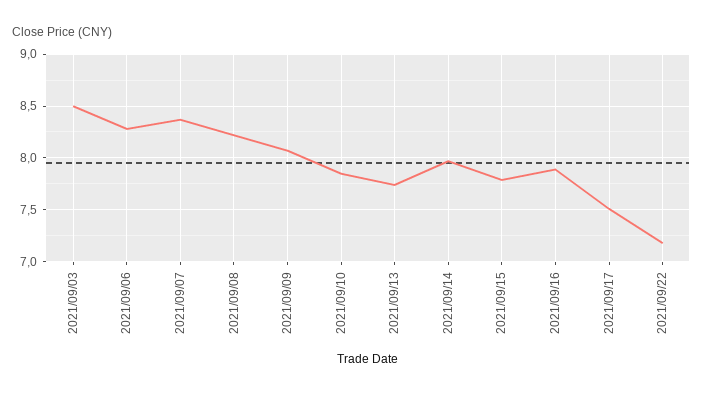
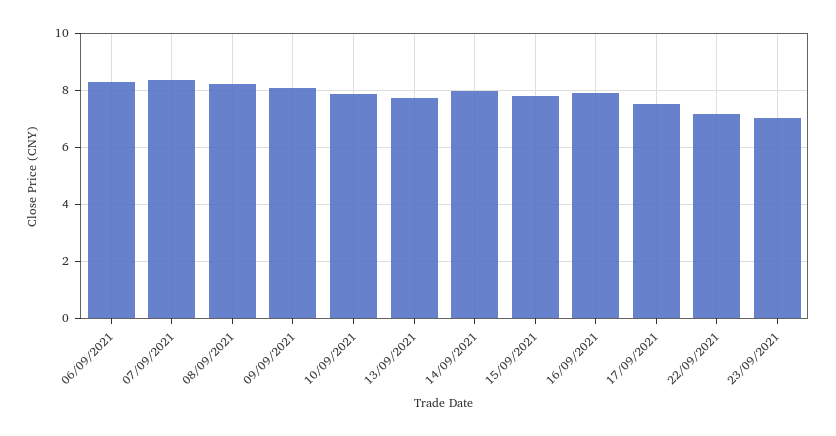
2021/09/03: 8.5 -> none
23/09/2021: none -> 7

